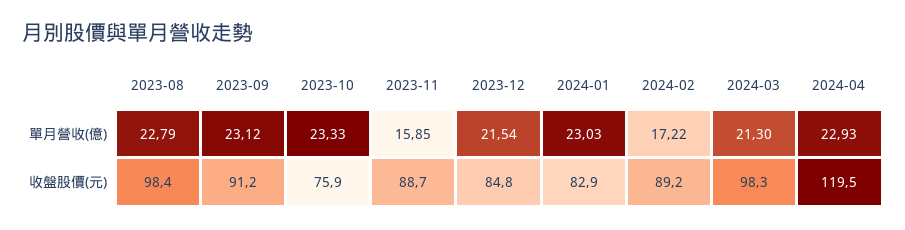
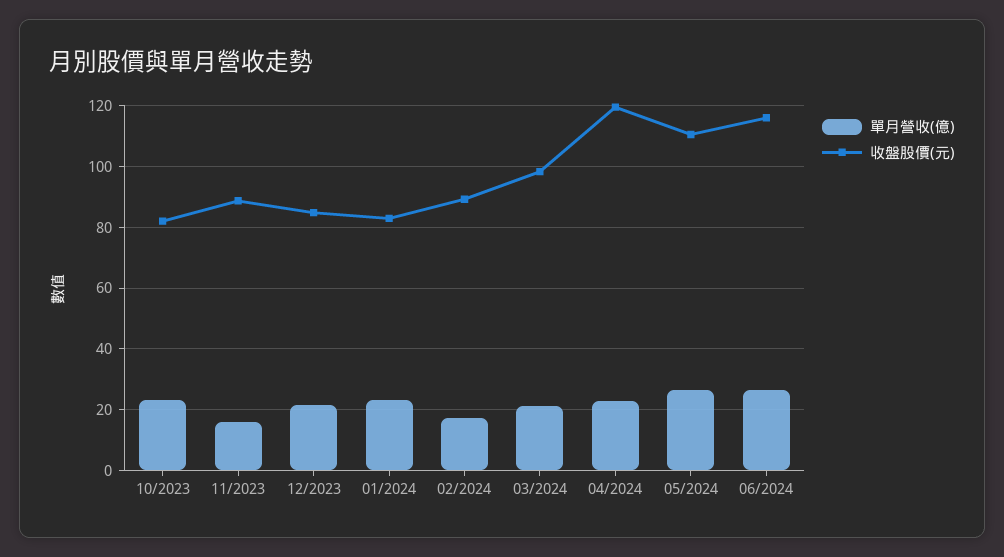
單月營收(億), 2023-08: 22.79 -> none
單月營收(億), 2023-09: 23.12 -> none
收盤股價(元), 2023-08: 98.4 -> none
收盤股價(元), 2023-09: 91.2 -> none
收盤股價(元), 2023-10: 75.9 -> 82
單月營收(億), 05/2024: none -> 26
收盤股價(元), 05/2024: none -> 110
單月營收(億), 06/2024: none -> 26
收盤股價(元), 06/2024: none -> 116

